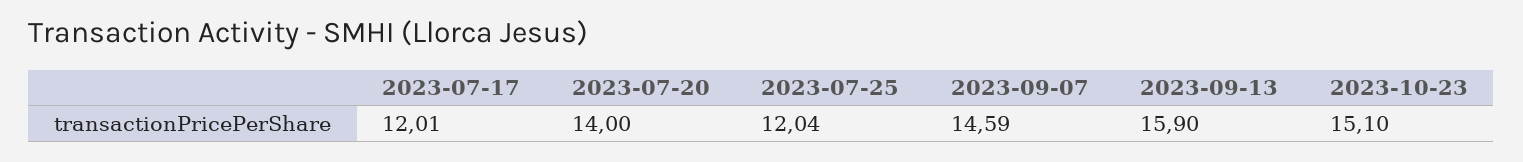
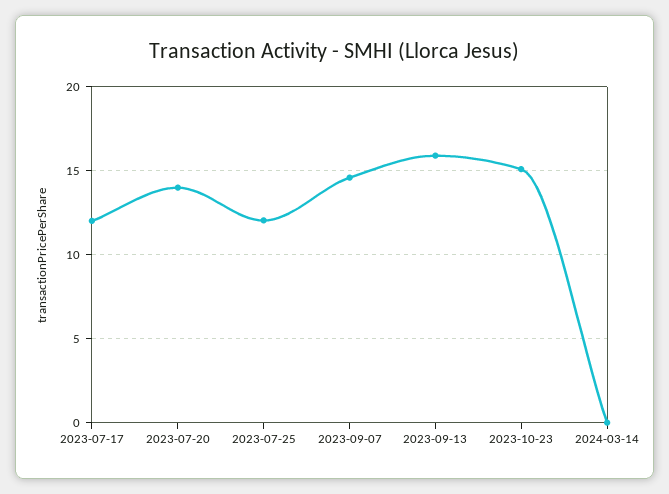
2024-03-14: none -> 0

